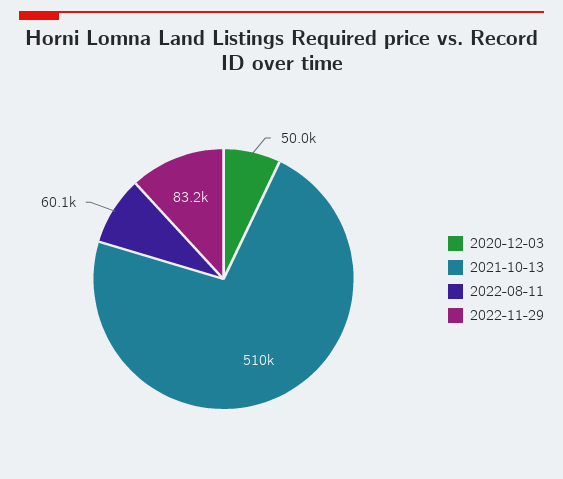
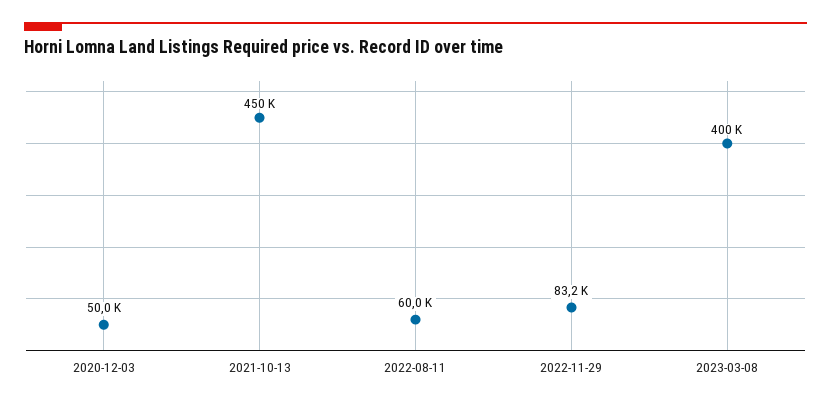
2021-10-13: 510000 -> 450000
2022-08-11: 60100 -> 60000
2023-03-08: none -> 400000

